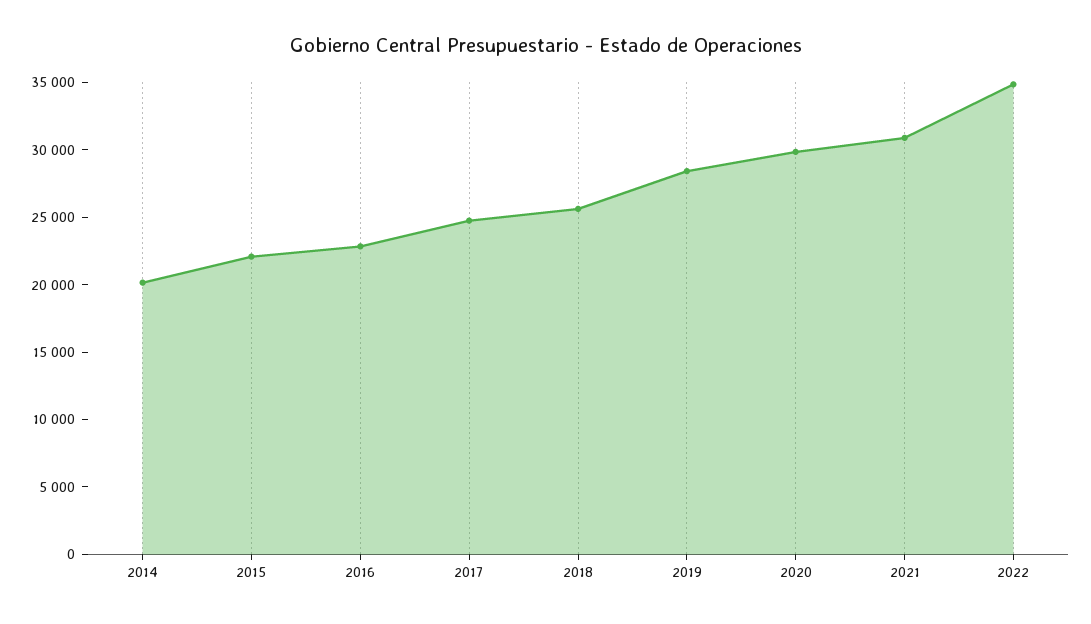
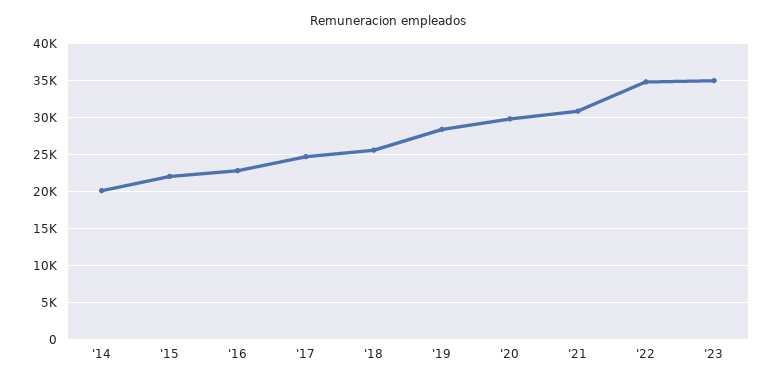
'23: none -> 35000

